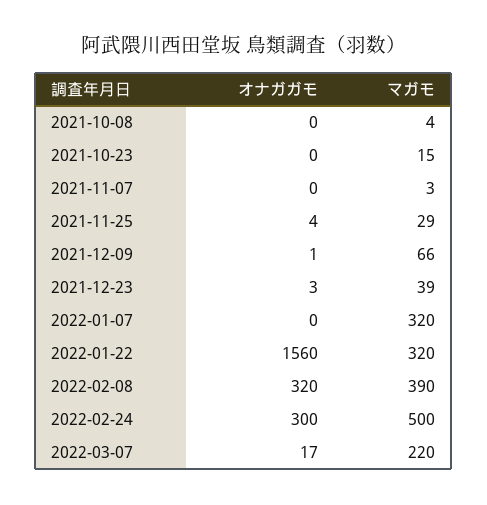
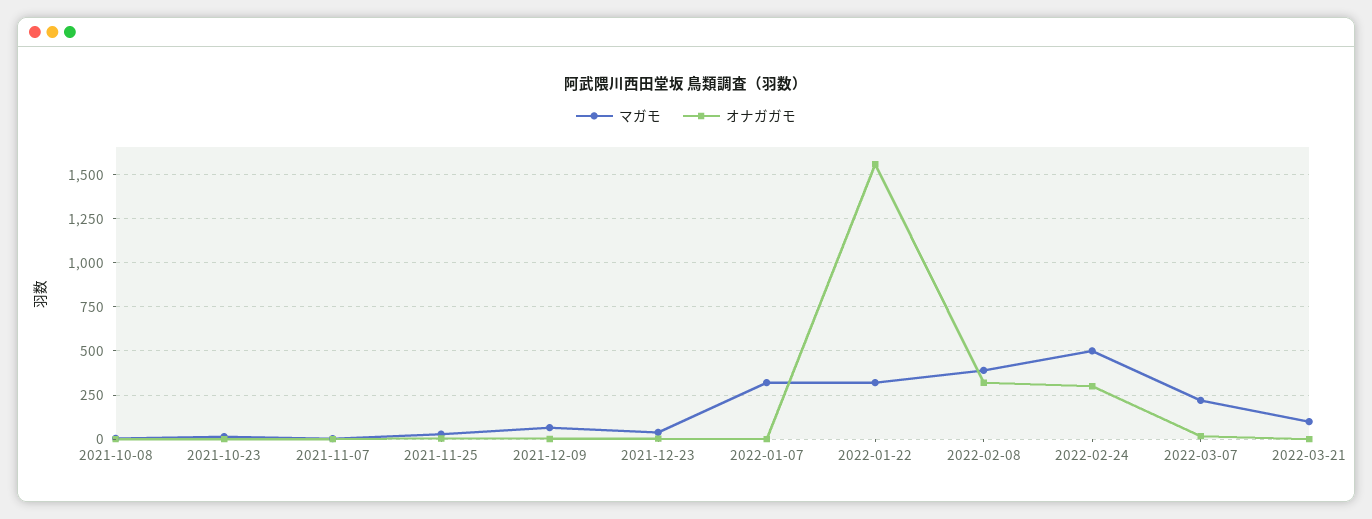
マガモ, 2022-03-21: none -> 100
オナガガモ, 2022-03-21: none -> 0

